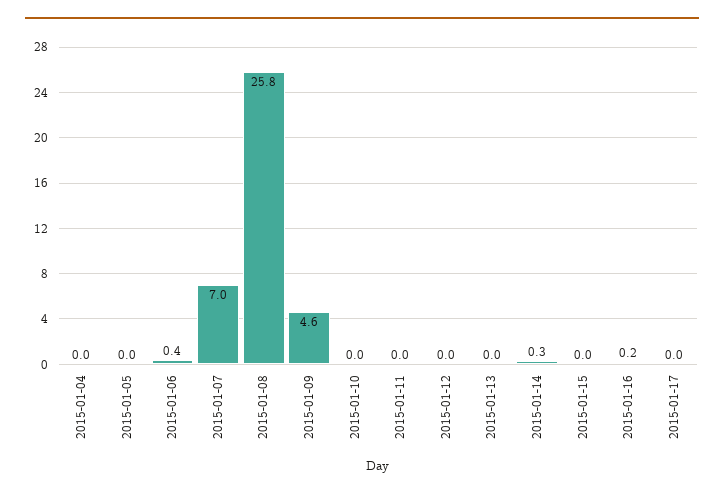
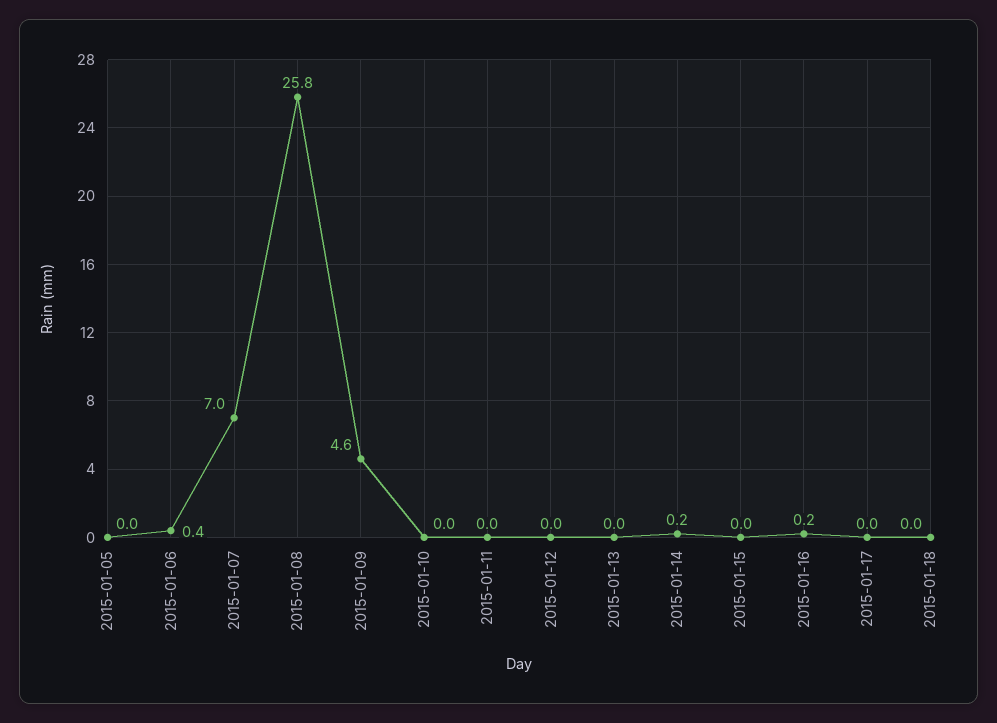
2015-01-04: 0 -> none
2015-01-14: 0.3 -> 0.2
2015-01-18: none -> 0

